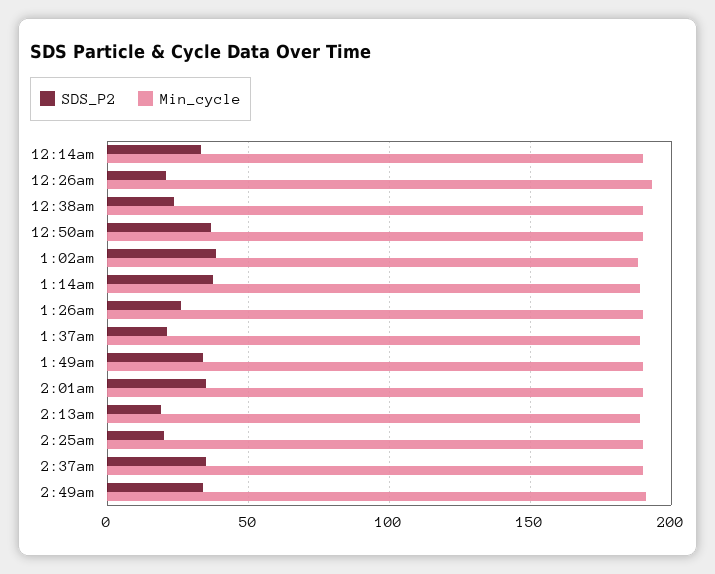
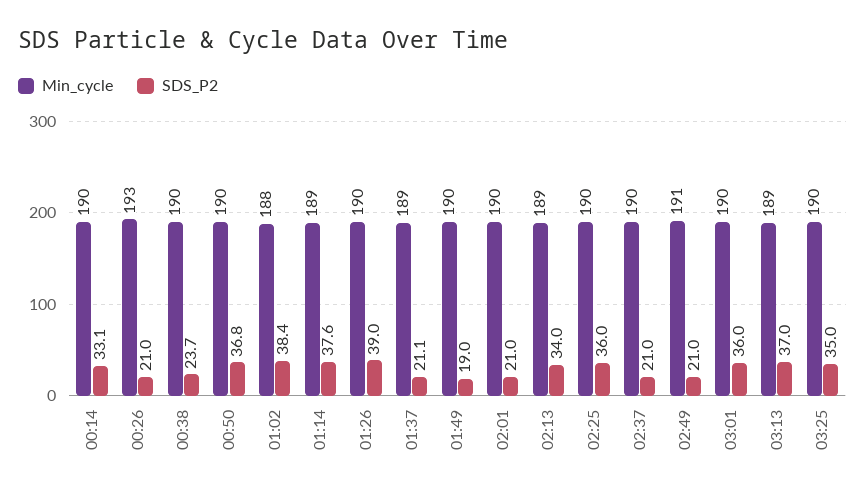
SDS_P2, 1:26am: 25 -> 39
SDS_P2, 1:49am: 35 -> 19
SDS_P2, 2:01am: 35 -> 21
SDS_P2, 2:13am: 20 -> 34
SDS_P2, 2:25am: 20 -> 36
SDS_P2, 2:37am: 35 -> 21
SDS_P2, 2:49am: 35 -> 21
Min_cycle, 03:01: none -> 190
SDS_P2, 03:01: none -> 36
Min_cycle, 03:13: none -> 189
SDS_P2, 03:13: none -> 37
Min_cycle, 03:25: none -> 190
SDS_P2, 03:25: none -> 35

